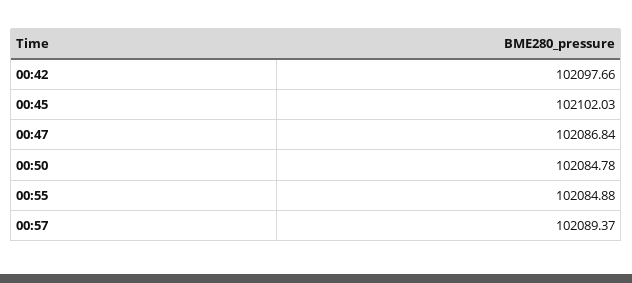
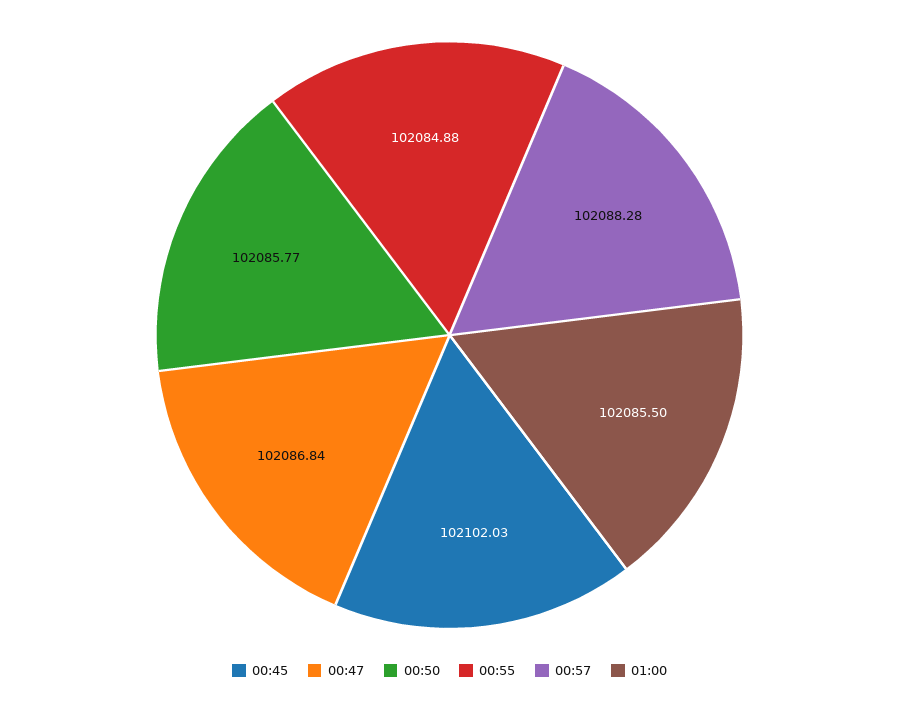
00:42: 102097.66 -> none
00:50: 102084.78 -> 102085.77
00:57: 102089.37 -> 102088.28
01:00: none -> 102085.5

